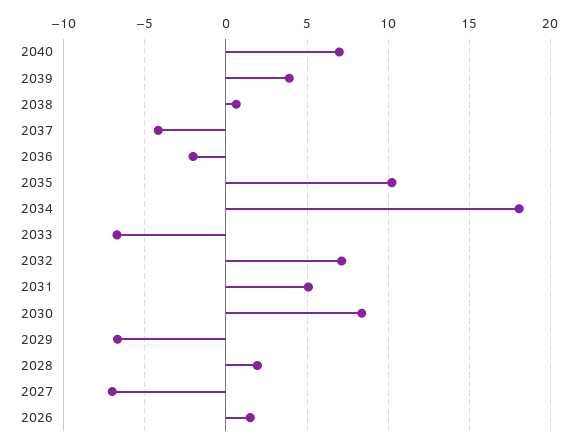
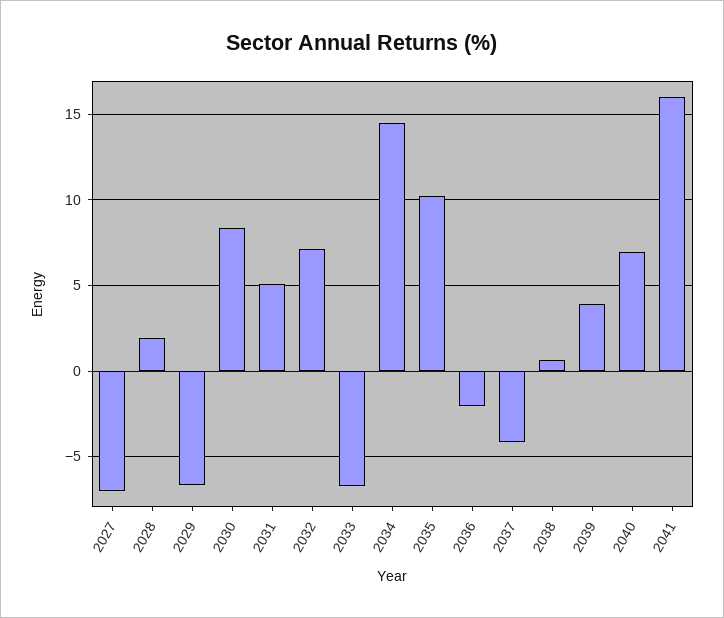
2034: 18 -> 14.5
2026: 1.5 -> none
2041: none -> 16

